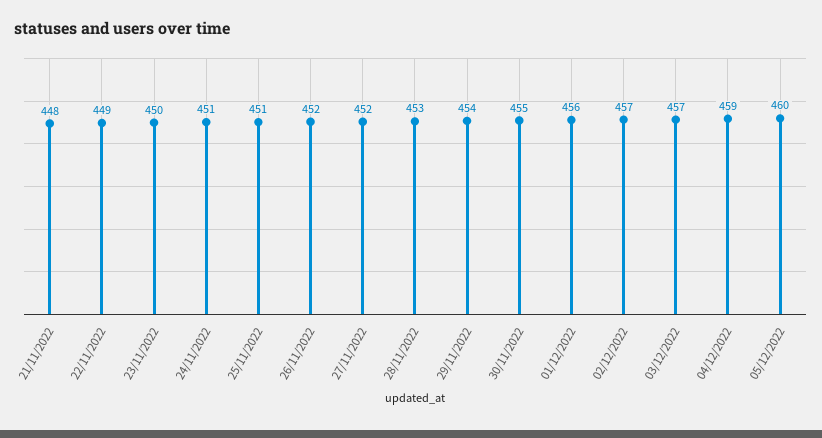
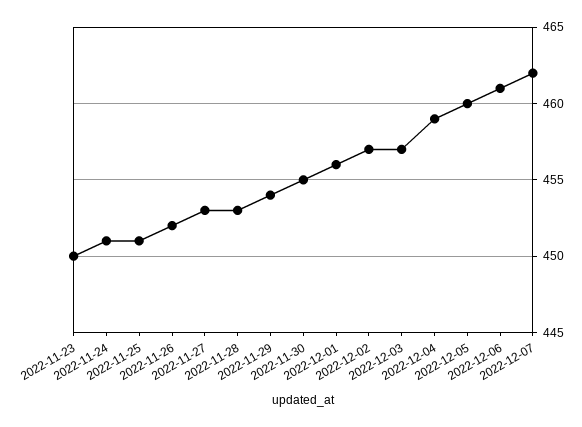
21/11/2022: 448 -> none
22/11/2022: 449 -> none
27/11/2022: 452 -> 453
2022-12-06: none -> 461
2022-12-07: none -> 462

